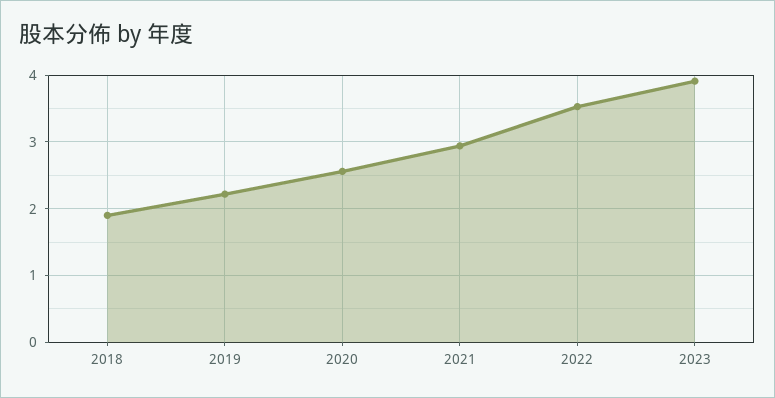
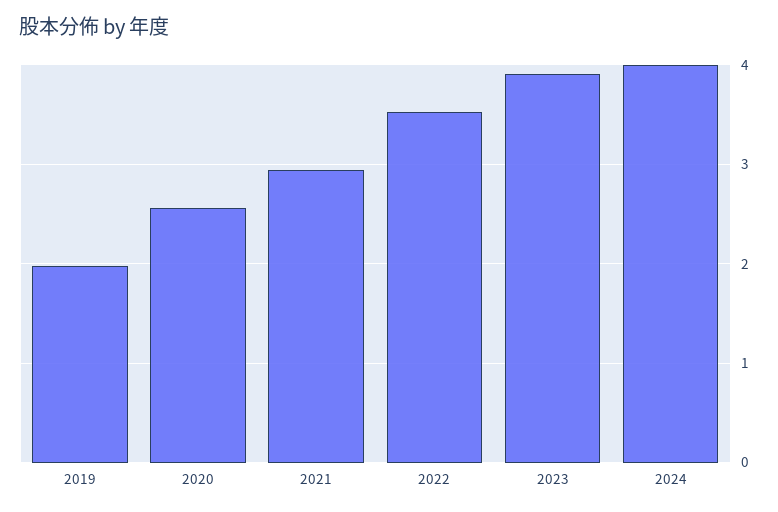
2018: 1.9 -> none
2019: 2.2 -> 2
2024: none -> 4

